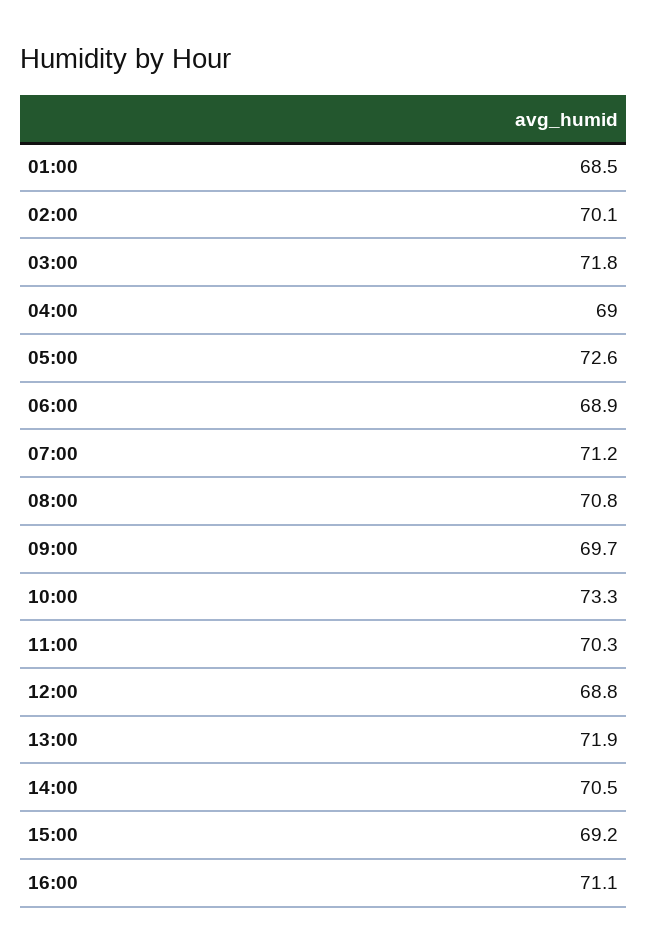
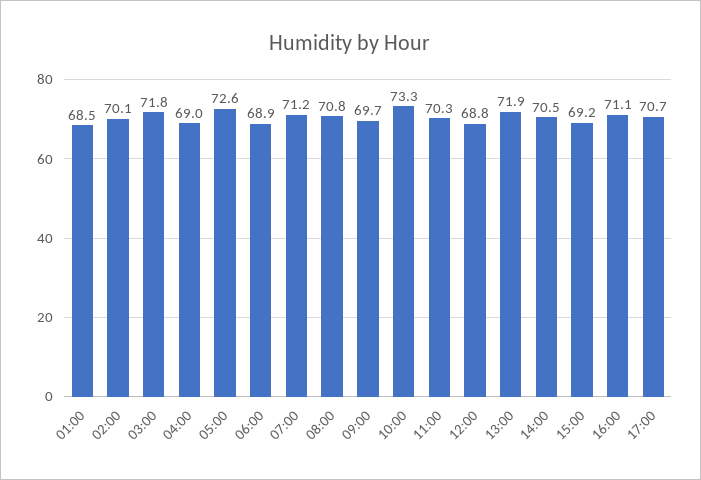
17:00: none -> 70.7

